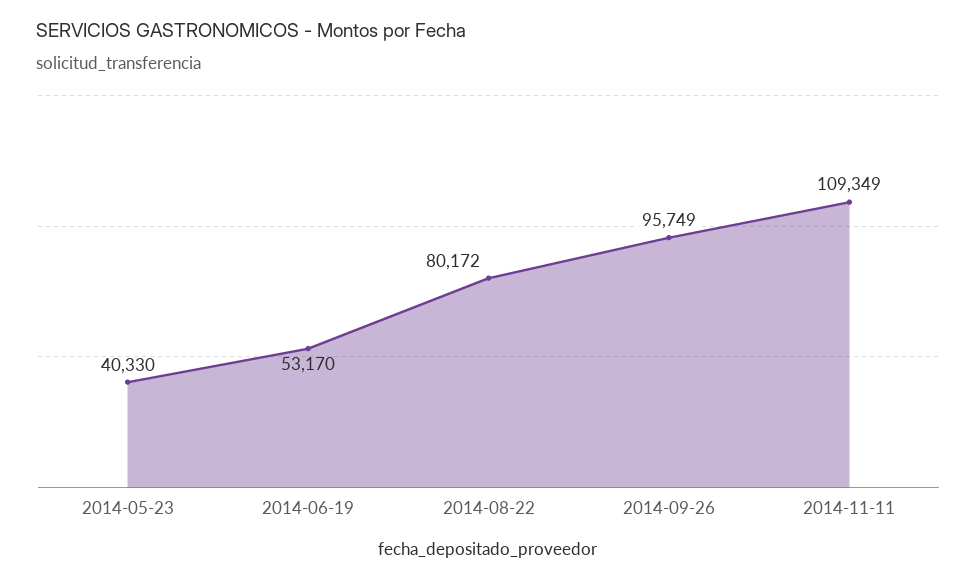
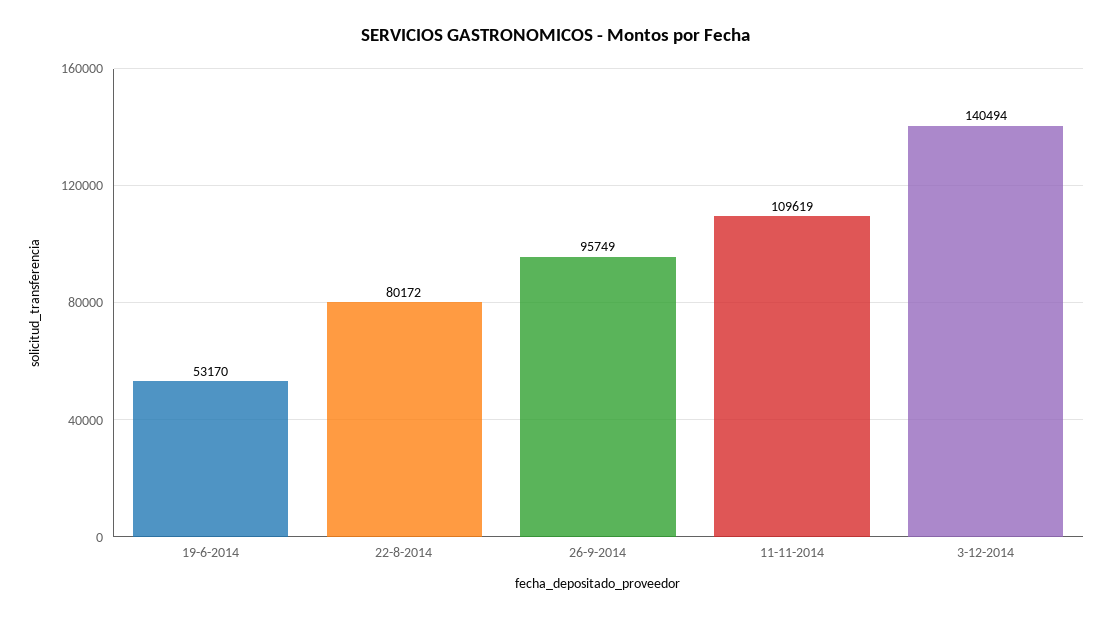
2014-05-23: 40330 -> none
2014-11-11: 109349 -> 109619
3-12-2014: none -> 140494

